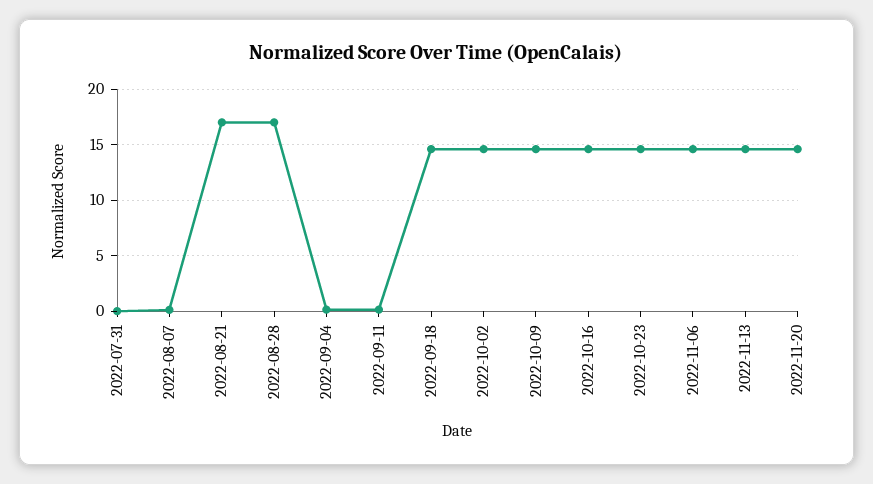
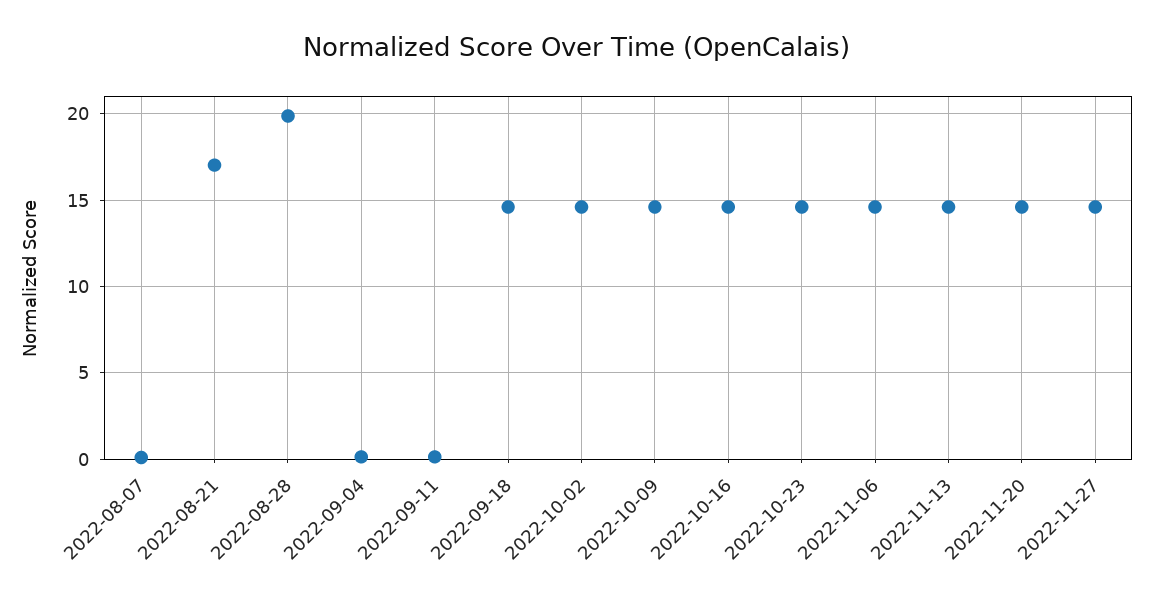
2022-07-31: 0 -> none
2022-08-28: 17 -> 20
2022-11-27: none -> 14.5

